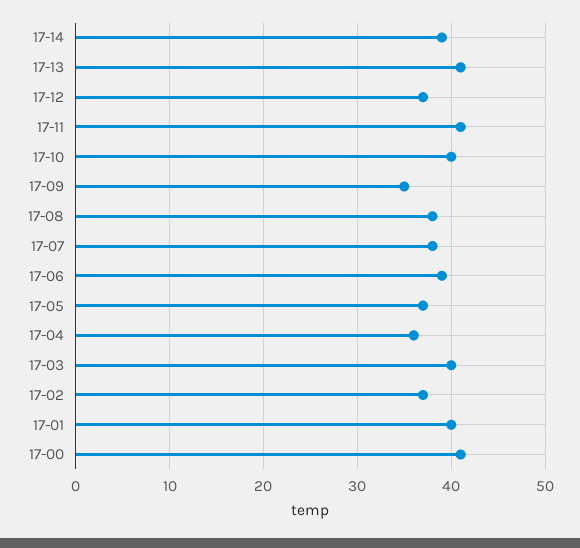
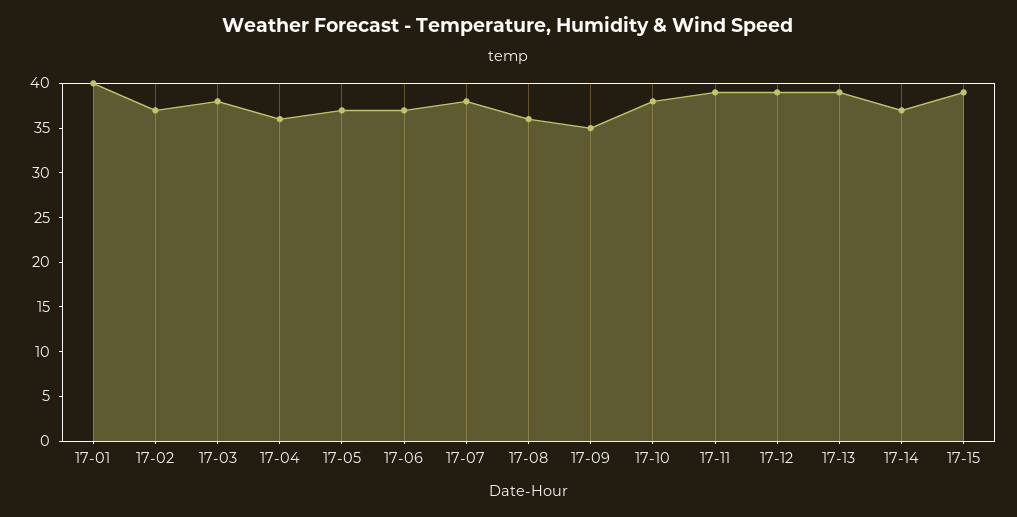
17-14: 39 -> 37
17-13: 41 -> 39
17-12: 37 -> 39
17-11: 41 -> 39
17-10: 40 -> 38
17-08: 38 -> 36
17-06: 39 -> 37
17-03: 40 -> 38
17-00: 41 -> none
17-15: none -> 39

